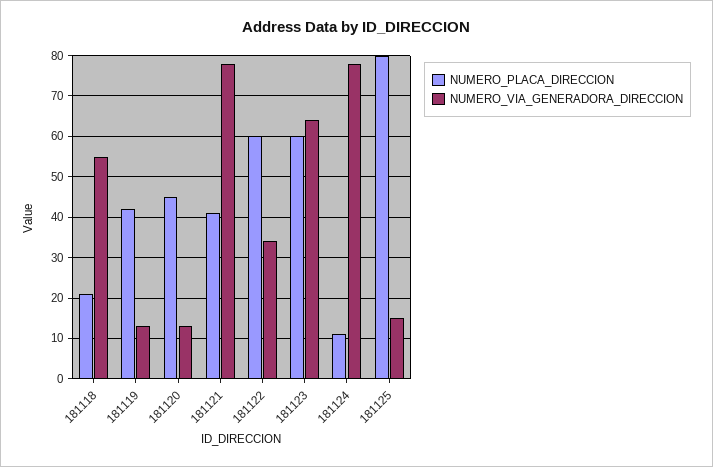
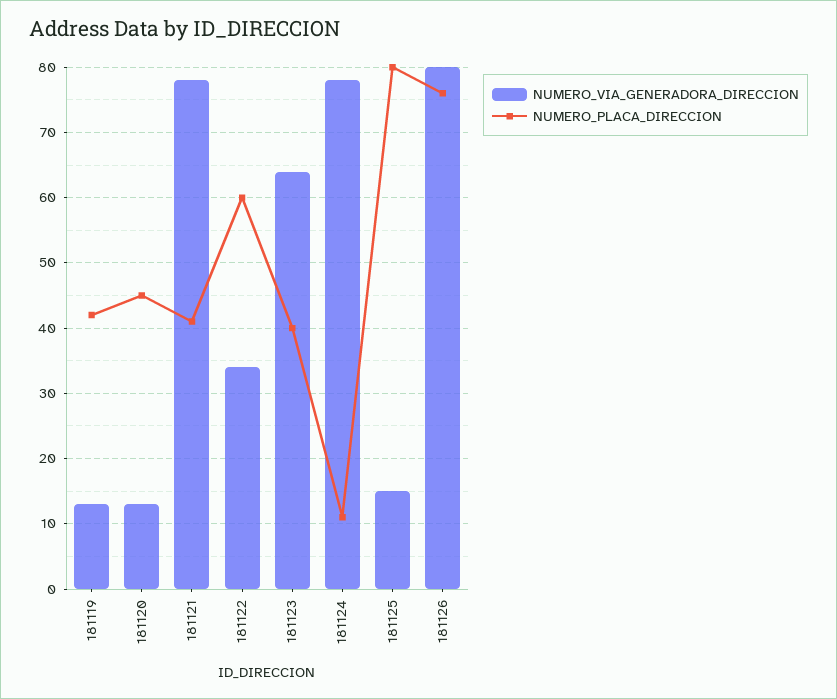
NUMERO_PLACA_DIRECCION, 181118: 20 -> none
NUMERO_VIA_GENERADORA_DIRECCION, 181118: 55 -> none
NUMERO_PLACA_DIRECCION, 181123: 60 -> 40
NUMERO_VIA_GENERADORA_DIRECCION, 181126: none -> 80
NUMERO_PLACA_DIRECCION, 181126: none -> 76

